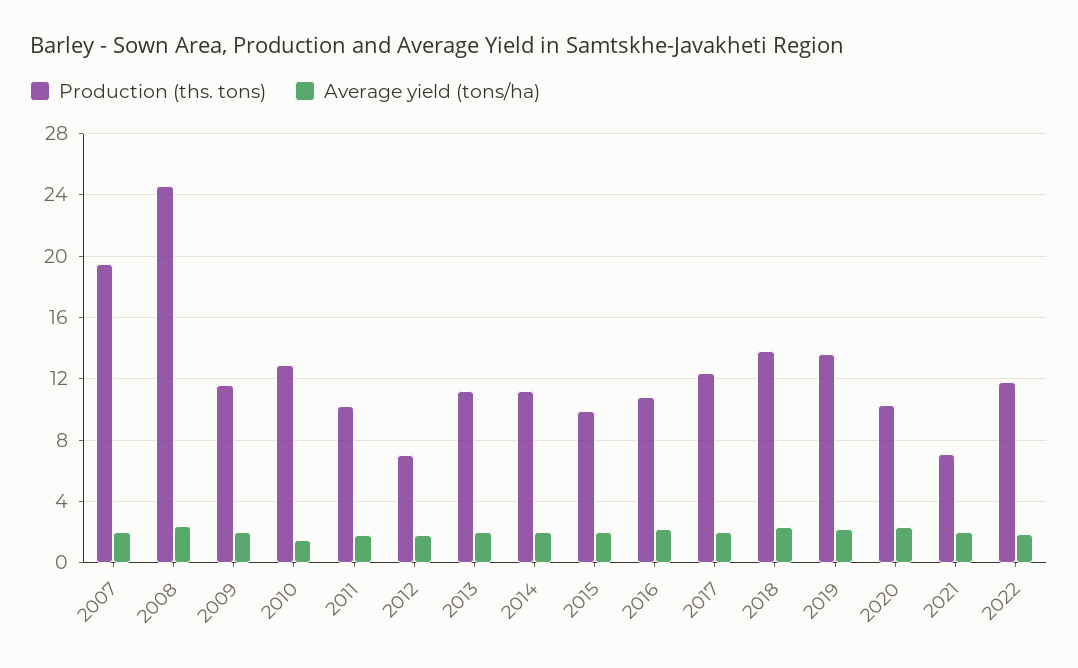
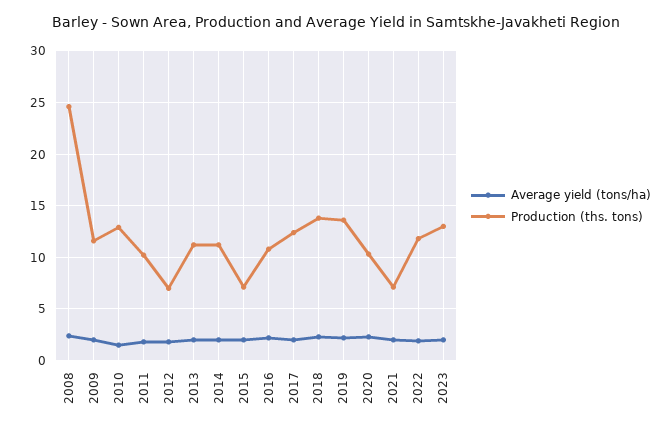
Production (ths. tons), 2007: 19.5 -> none
Average yield (tons/ha), 2007: 2 -> none
Production (ths. tons), 2015: 10 -> 7
Average yield (tons/ha), 2023: none -> 2
Production (ths. tons), 2023: none -> 13

